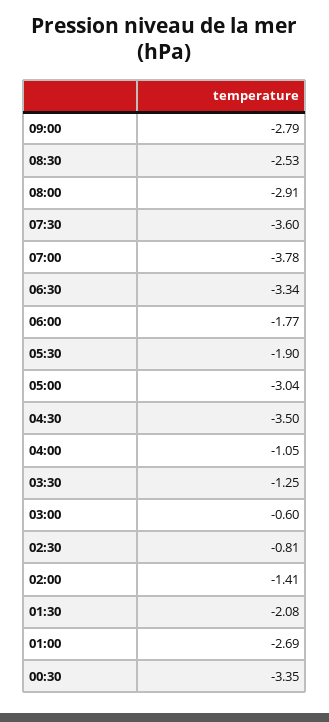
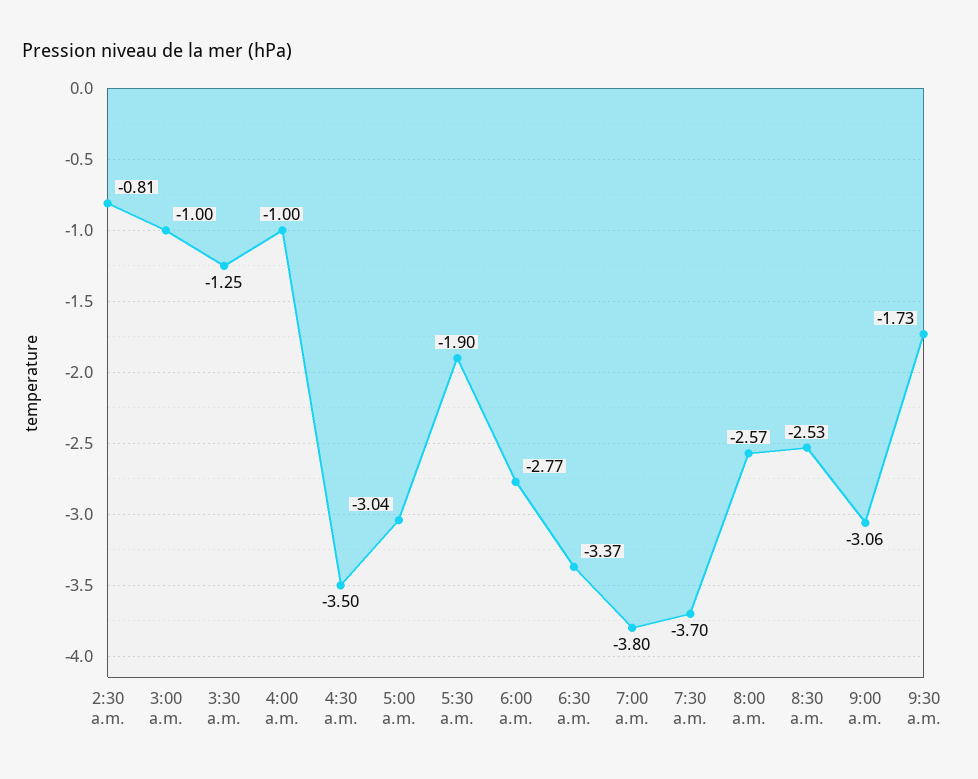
09:00: -2.79 -> -3.06
08:00: -2.91 -> -2.57
07:30: -3.6 -> -3.7
07:00: -3.78 -> -3.8
06:30: -3.34 -> -3.37
06:00: -1.77 -> -2.77
04:00: -1.05 -> -1
03:00: -0.6 -> -1
02:00: -1.41 -> none
01:30: -2.08 -> none
01:00: -2.69 -> none
00:30: -3.35 -> none
9:30 a.m.: none -> -1.73

